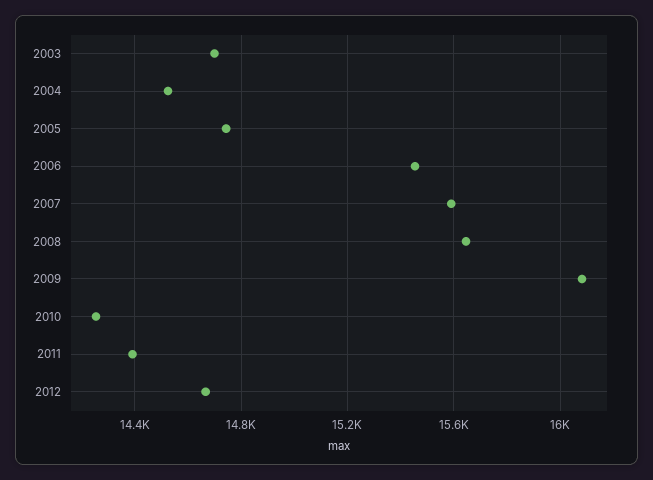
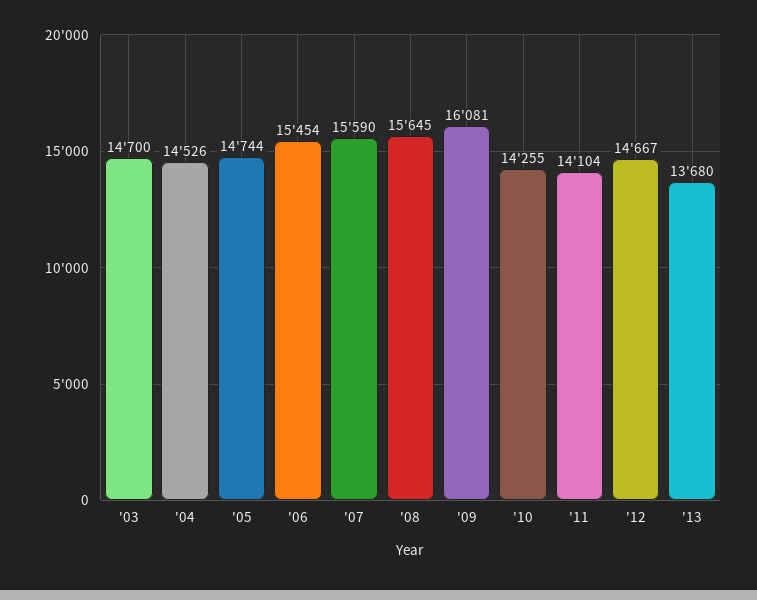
2011: 14400 -> 14104
'13: none -> 13680

